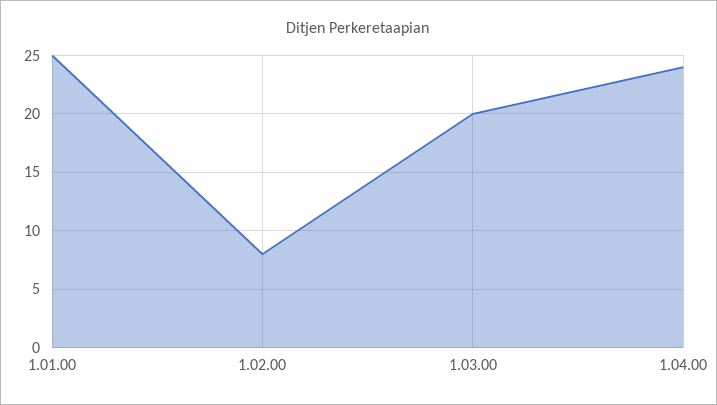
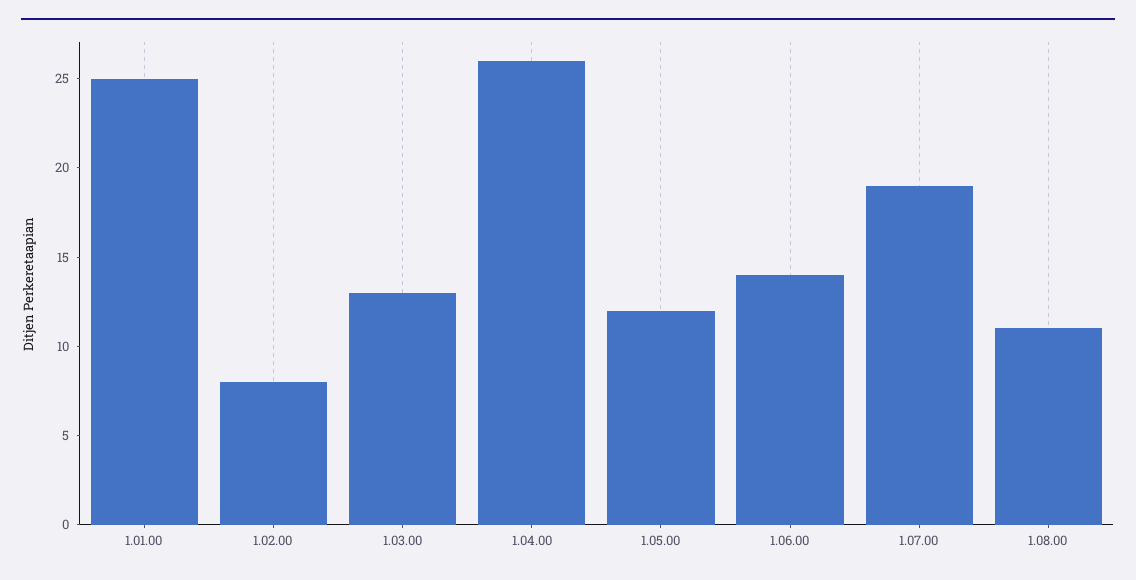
1.03.00: 20 -> 13
1.04.00: 24 -> 26
1.05.00: none -> 12
1.06.00: none -> 14
1.07.00: none -> 19
1.08.00: none -> 11

